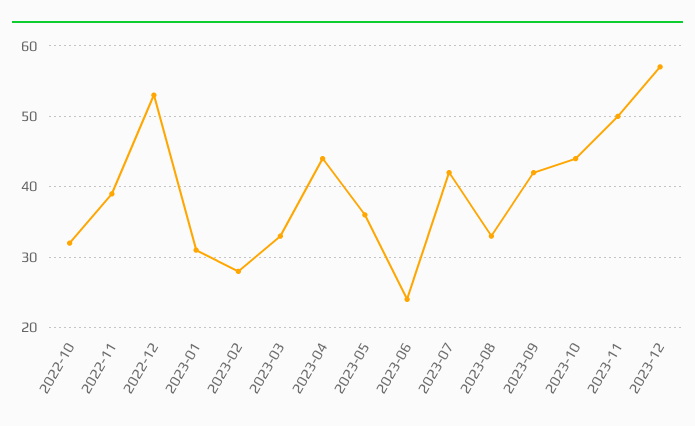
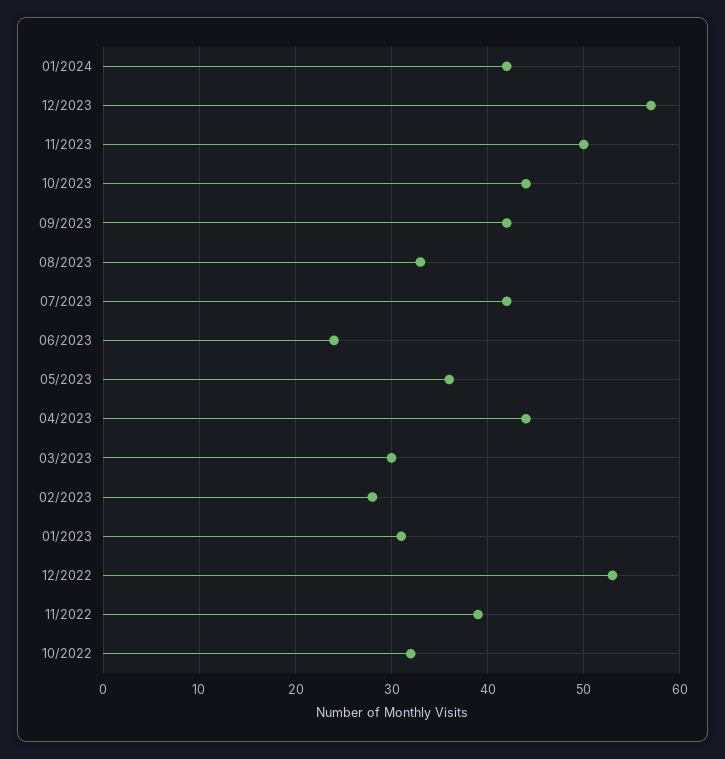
2023-03: 33 -> 30
01/2024: none -> 42

